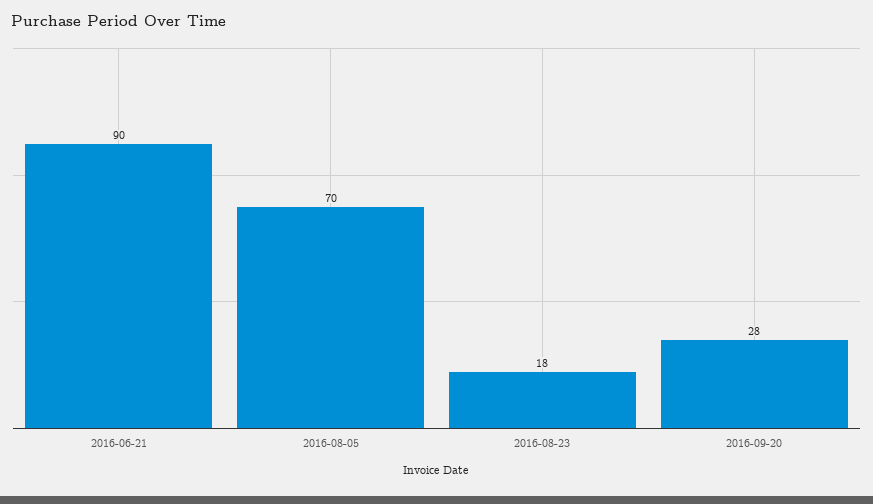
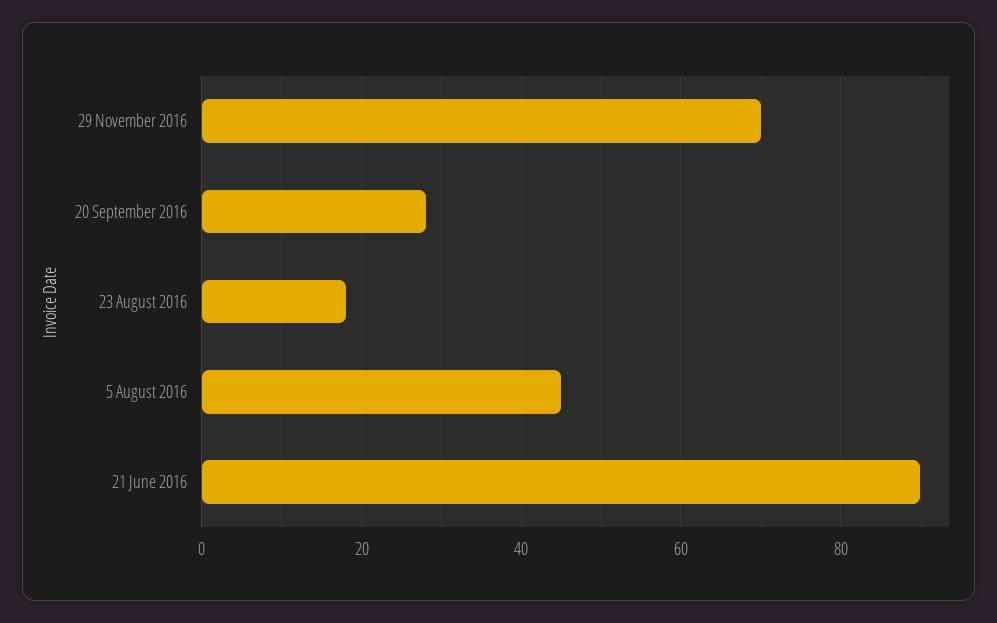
2016-08-05: 70 -> 45
29 November 2016: none -> 70

